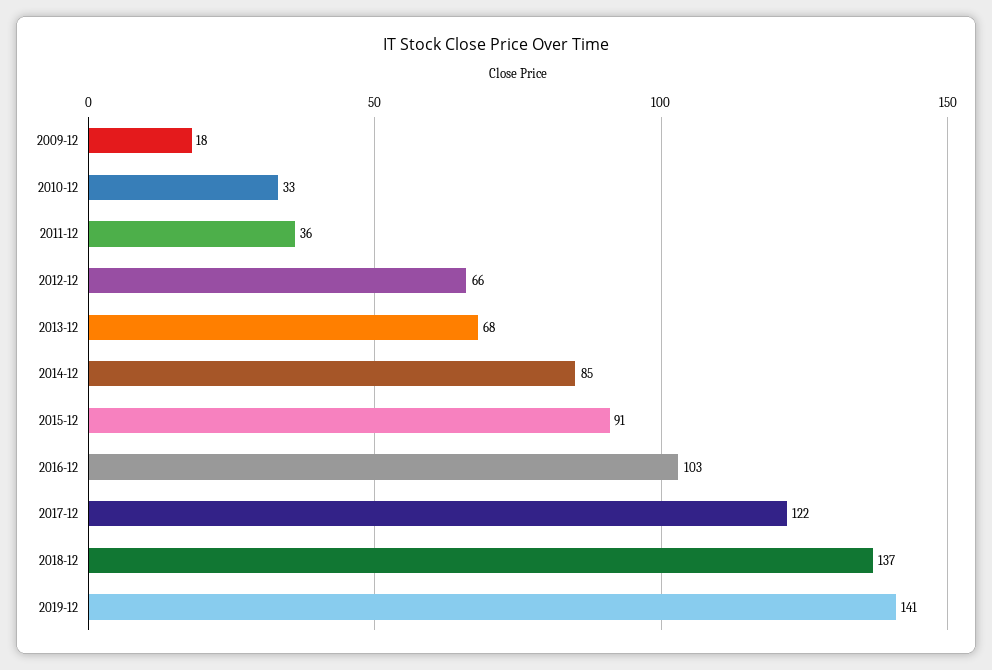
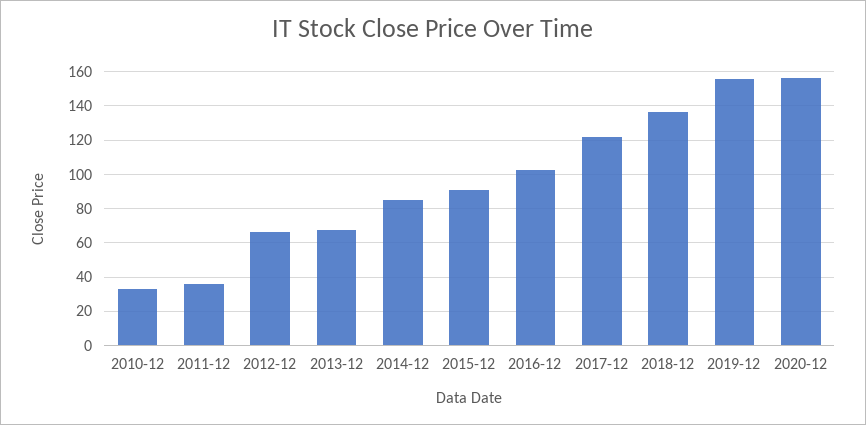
2009-12: 18 -> none
2019-12: 141 -> 155
2020-12: none -> 155

